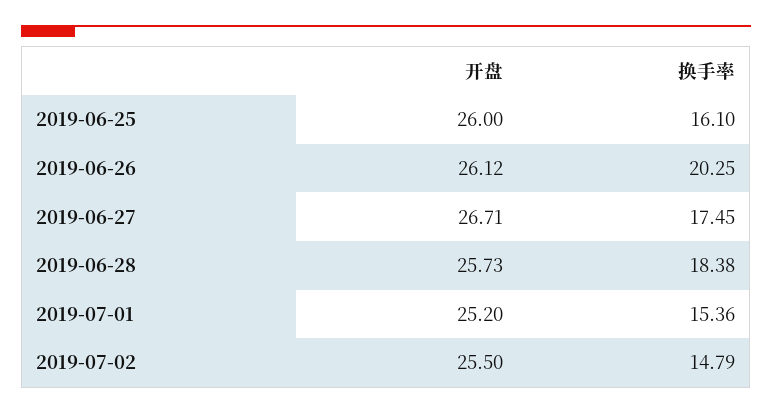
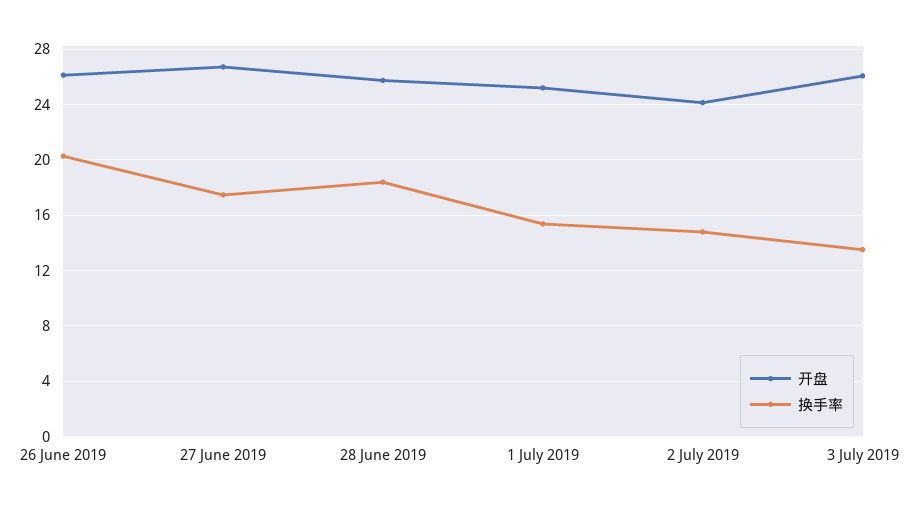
开盘, 2019-06-25: 26 -> none
换手率, 2019-06-25: 16.1 -> none
开盘, 2019-07-02: 25.5 -> 24
开盘, 3 July 2019: none -> 26
换手率, 3 July 2019: none -> 13.5

